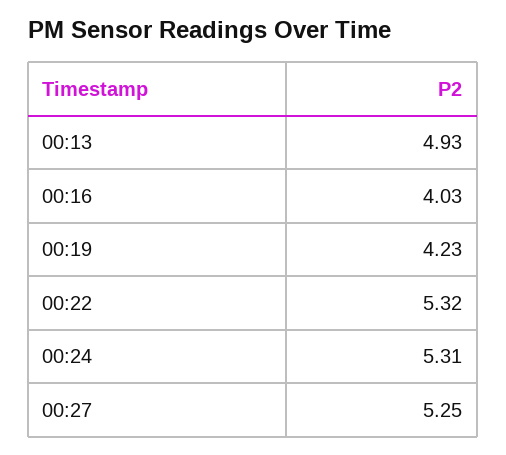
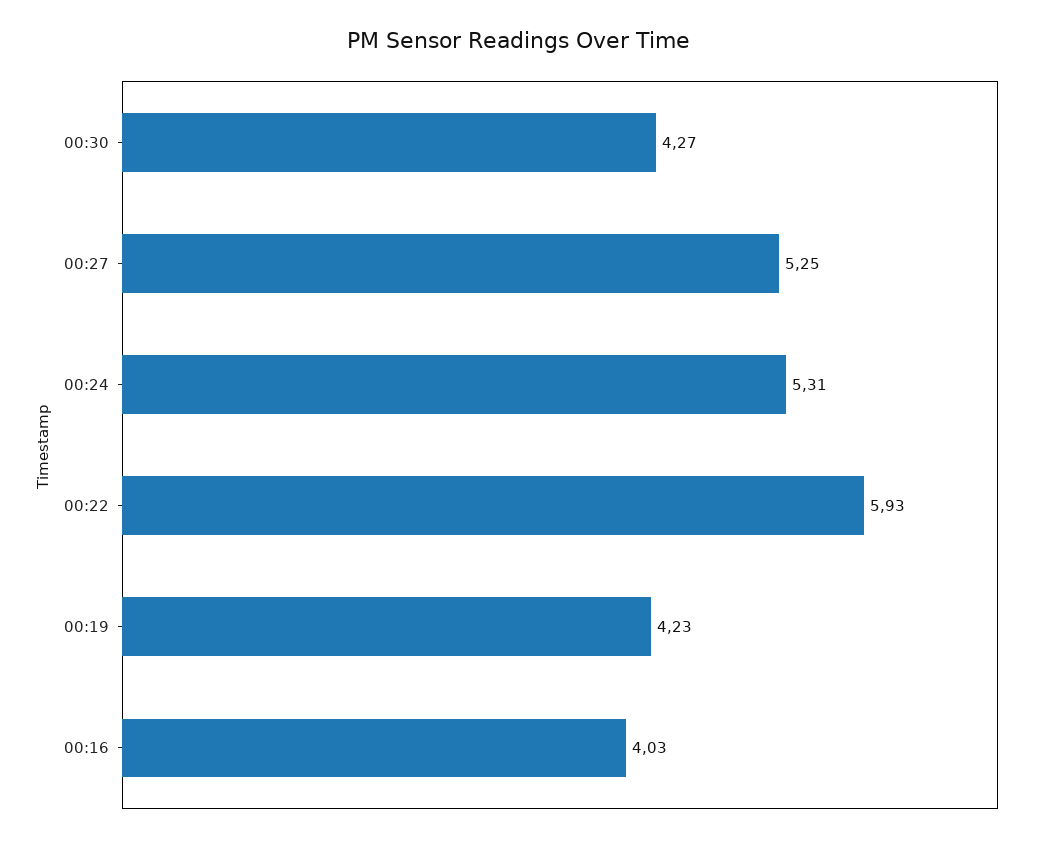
00:13: 4.93 -> none
00:22: 5.32 -> 5.93
00:30: none -> 4.27

